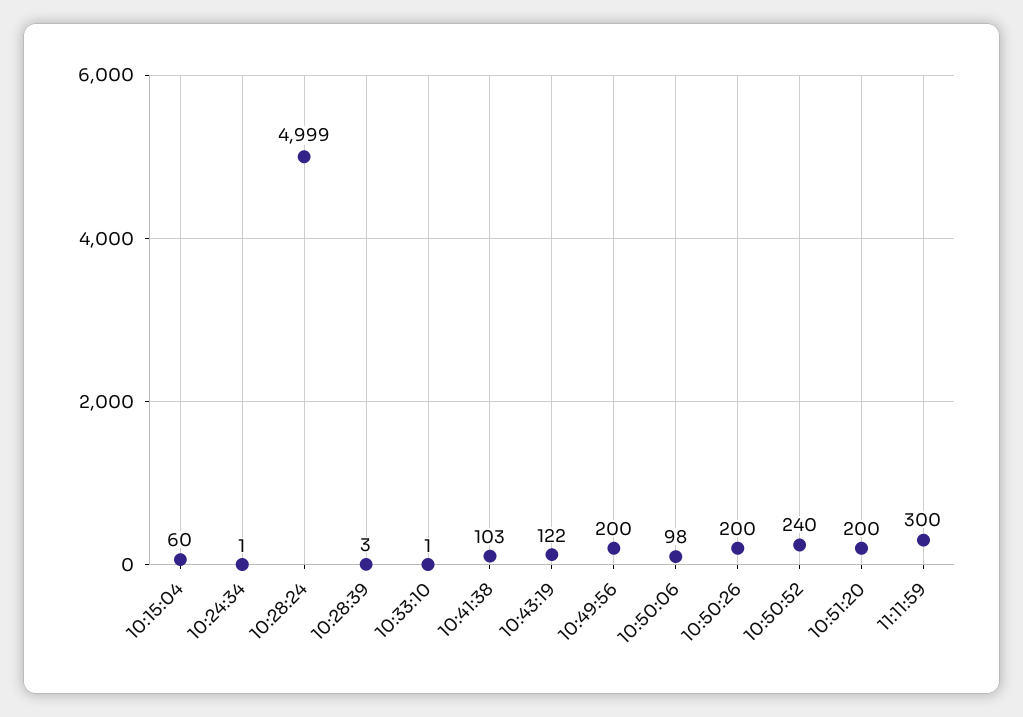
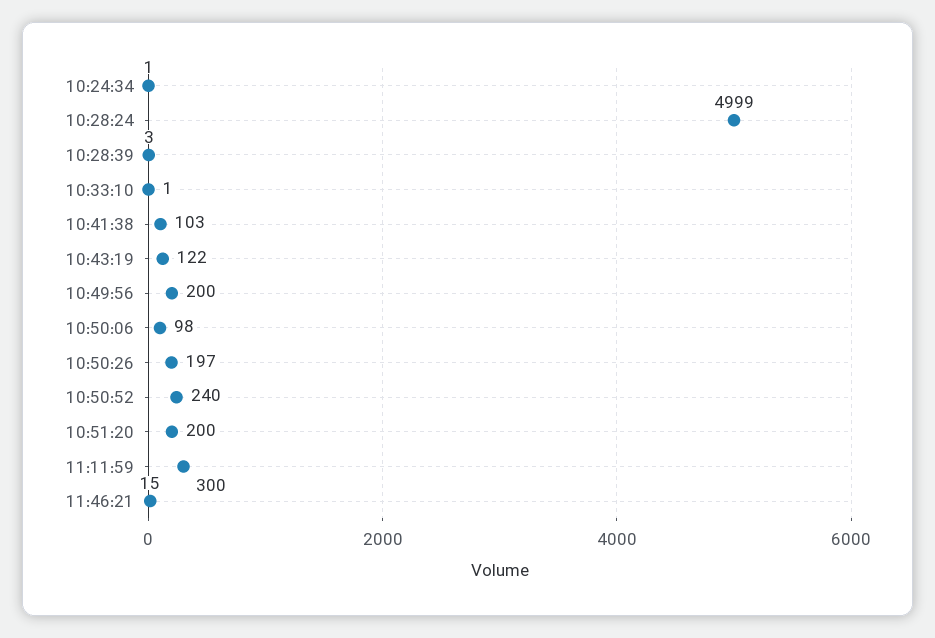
10:15:04: 60 -> none
10:50:26: 200 -> 197
11:46:21: none -> 15

